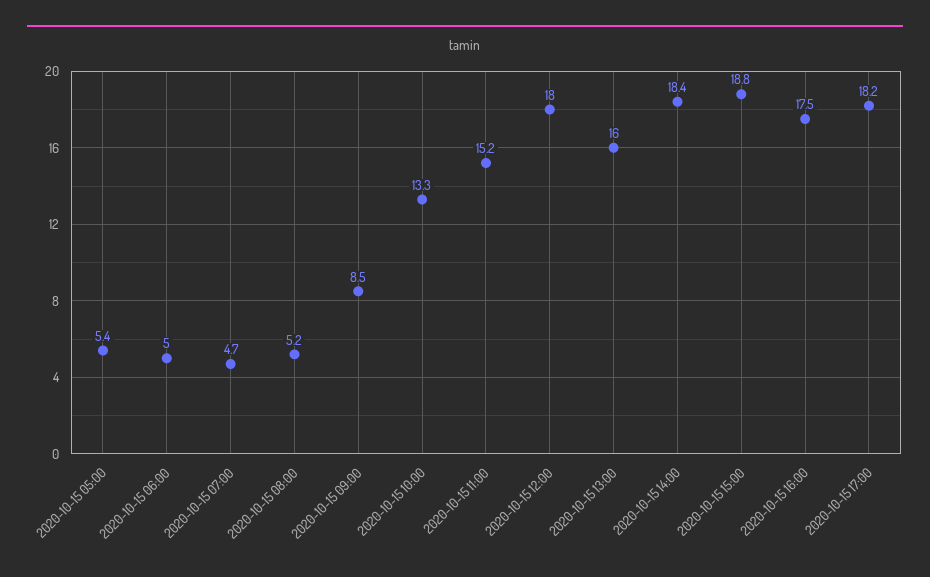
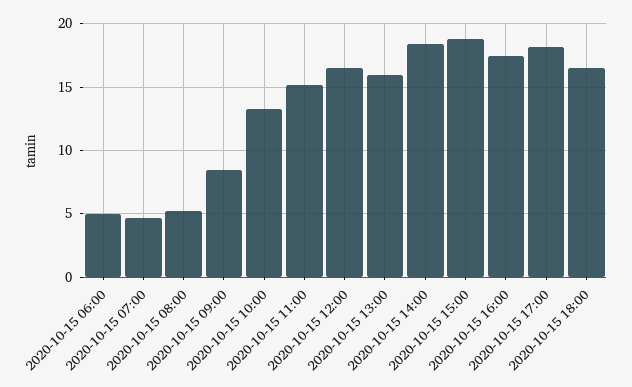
2020-10-15 05:00: 5.4 -> none
2020-10-15 12:00: 18 -> 16.5
2020-10-15 18:00: none -> 16.5

